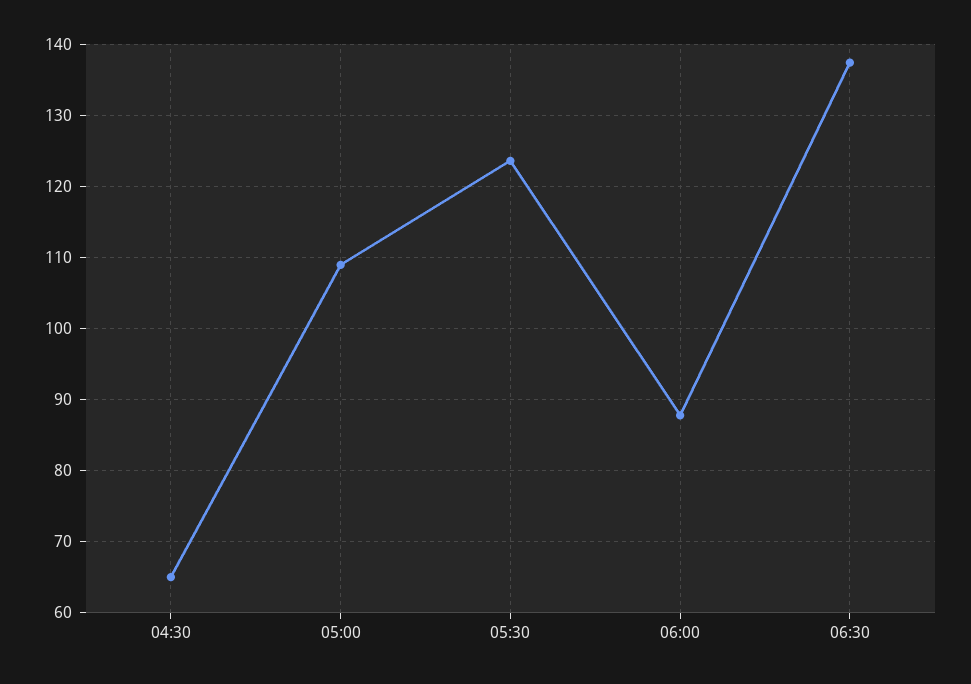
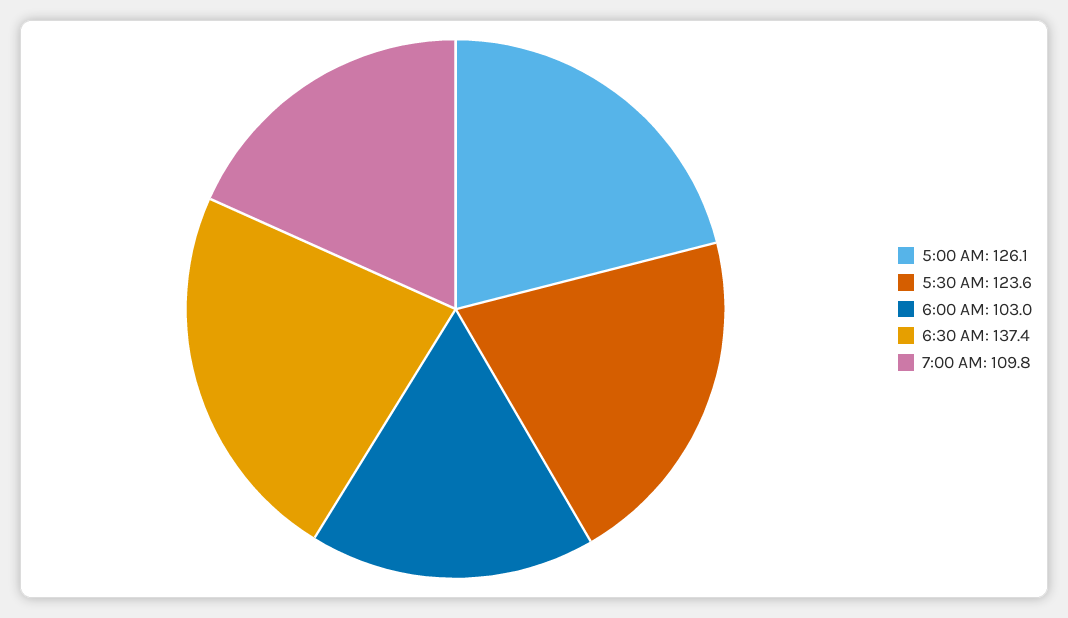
04:30: 65 -> none
05:00: 109 -> 126.1
06:00: 88 -> 103
7:00 AM: none -> 109.8

